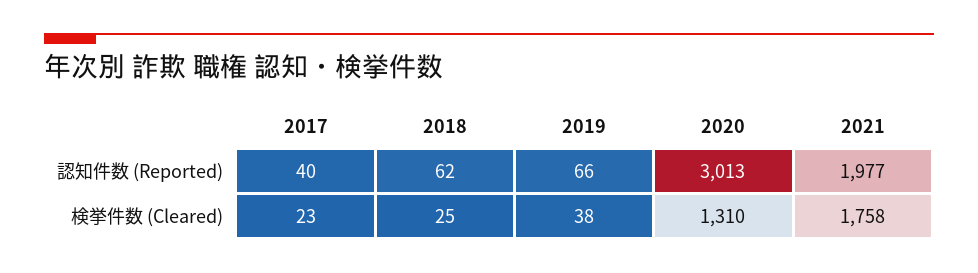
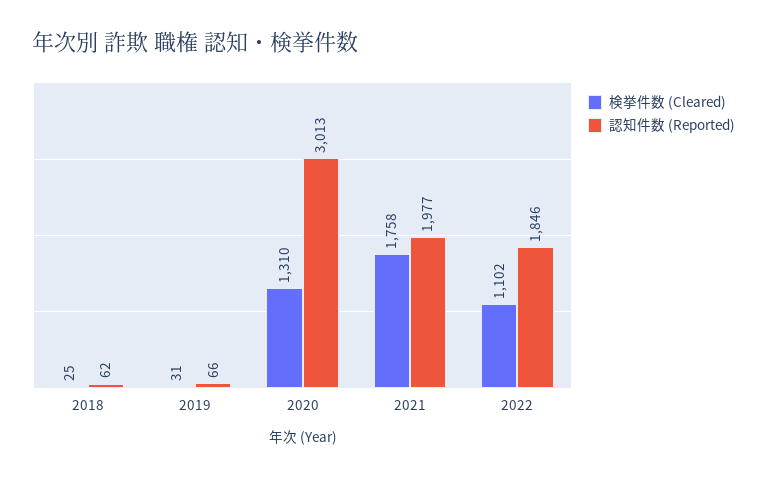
認知件数 (Reported), 2017: 40 -> none
検挙件数 (Cleared), 2017: 23 -> none
検挙件数 (Cleared), 2019: 38 -> 31
検挙件数 (Cleared), 2022: none -> 1102
認知件数 (Reported), 2022: none -> 1846

